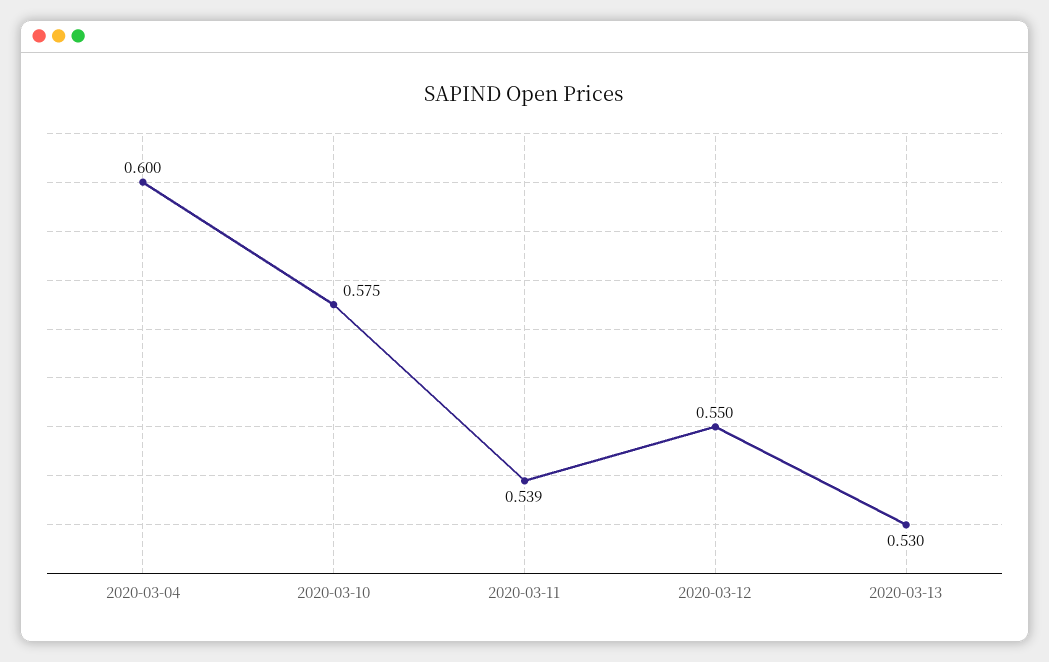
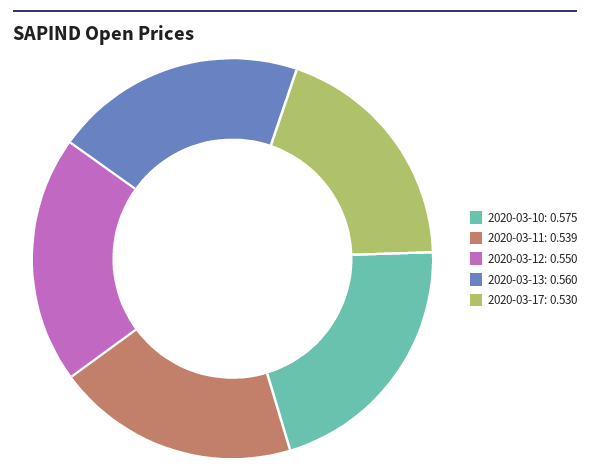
2020-03-04: 0.6 -> none
2020-03-13: 0.53 -> 0.56
2020-03-17: none -> 0.53

